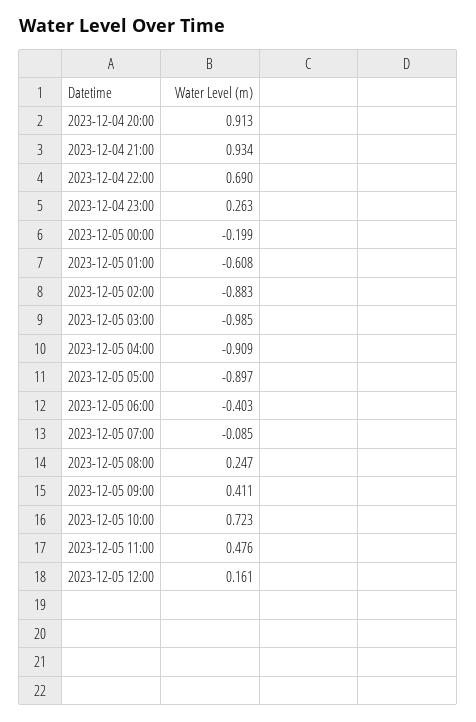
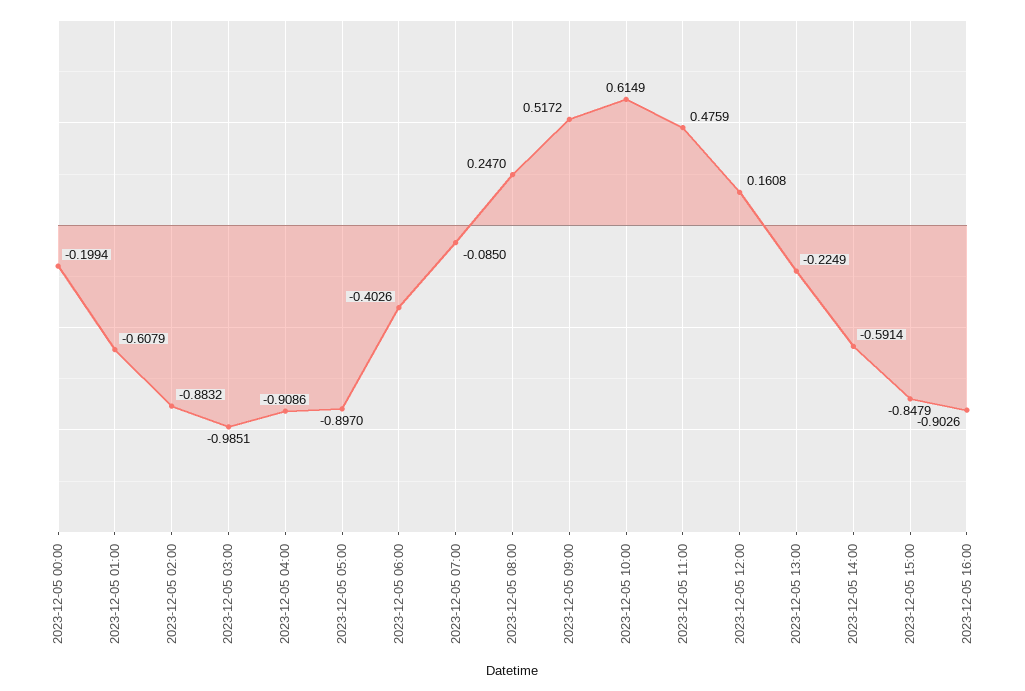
2023-12-04 20:00: 0.913 -> none
2023-12-04 21:00: 0.934 -> none
2023-12-04 22:00: 0.69 -> none
2023-12-04 23:00: 0.263 -> none
2023-12-05 09:00: 0.411 -> 0.5172
2023-12-05 10:00: 0.723 -> 0.6149
2023-12-05 13:00: none -> -0.2249
2023-12-05 14:00: none -> -0.5914
2023-12-05 15:00: none -> -0.8479
2023-12-05 16:00: none -> -0.9026

